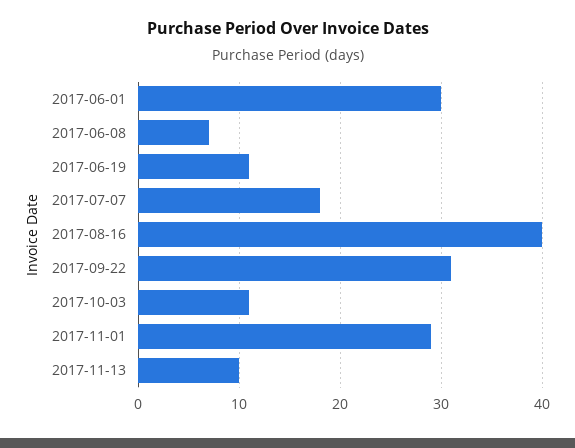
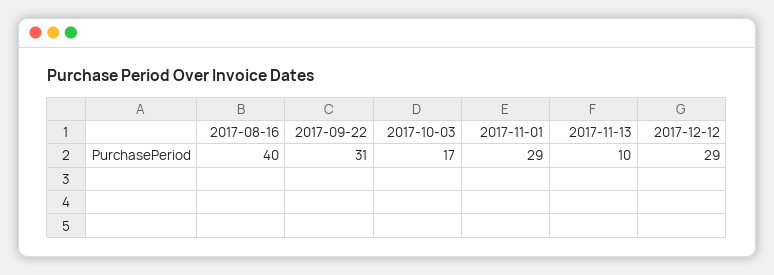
2017-06-01: 30 -> none
2017-06-08: 7 -> none
2017-06-19: 11 -> none
2017-07-07: 18 -> none
2017-10-03: 11 -> 17
2017-12-12: none -> 29

